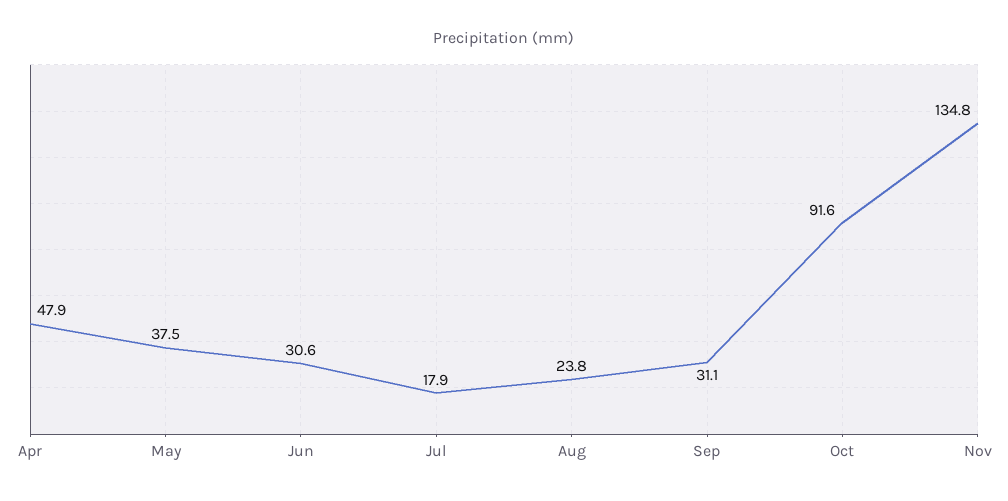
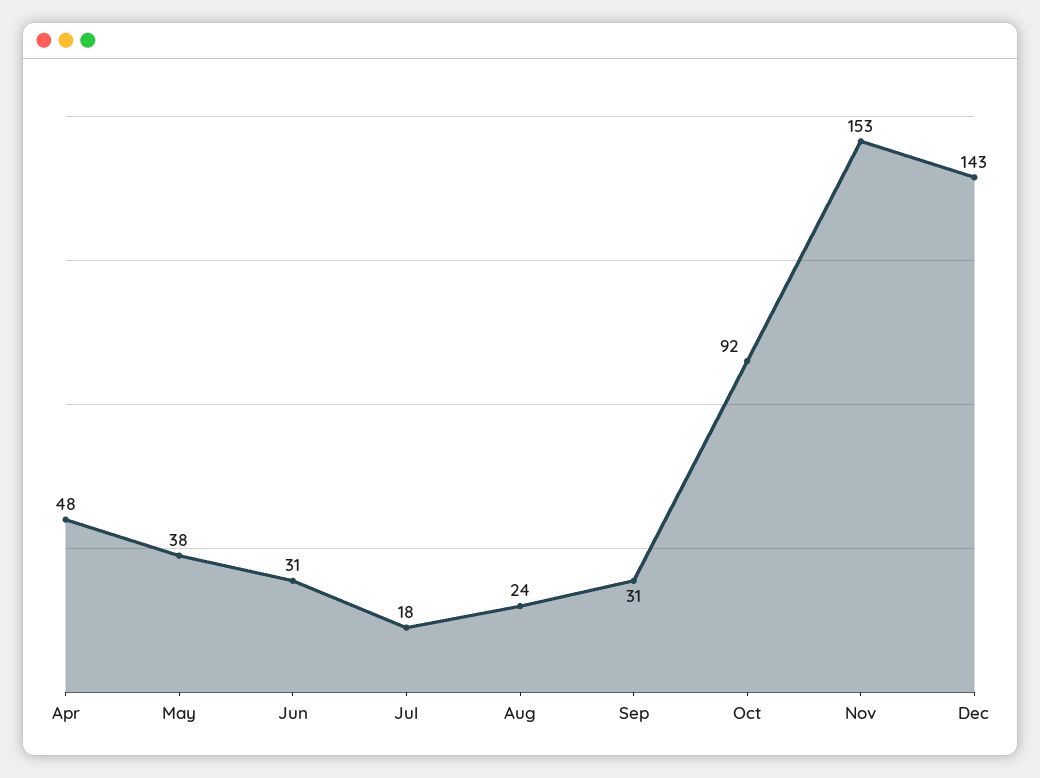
Nov: 134.8 -> 153
Dec: none -> 143

